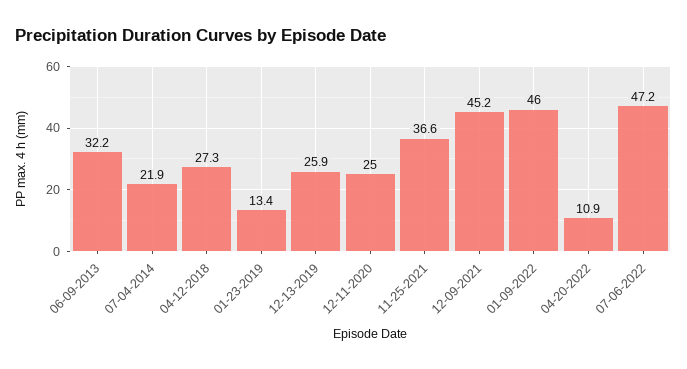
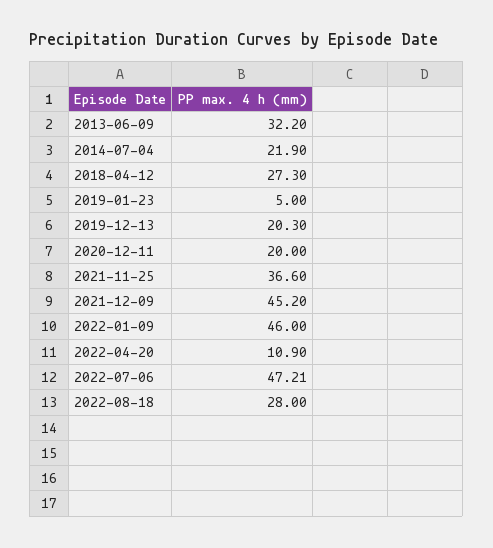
01-23-2019: 13.4 -> 5
12-13-2019: 25.9 -> 20.3
12-11-2020: 25 -> 20
2022-08-18: none -> 28

